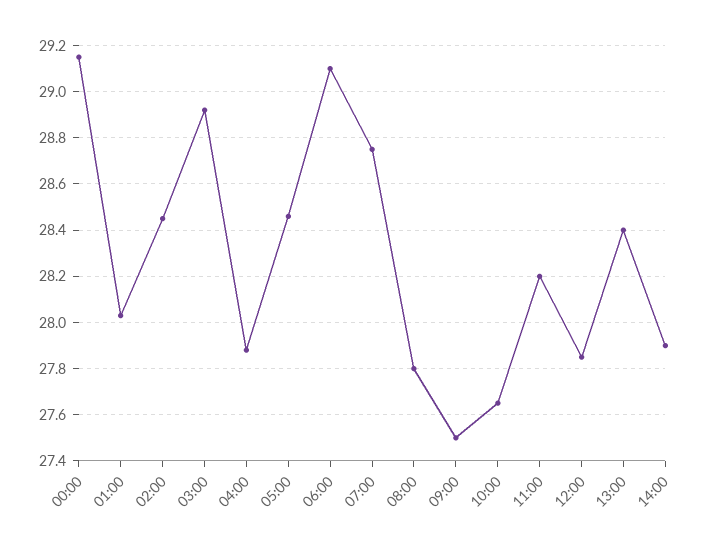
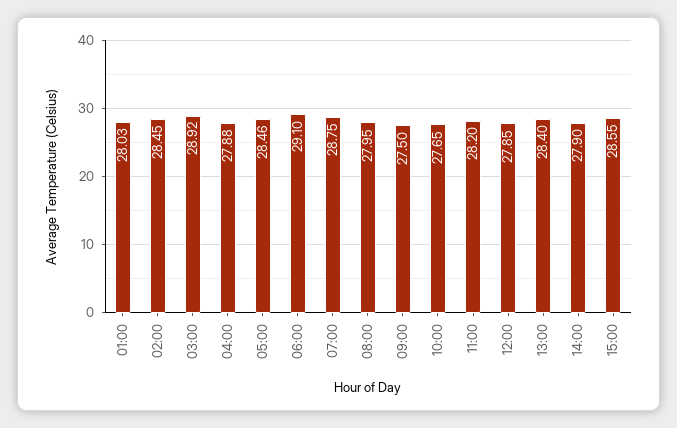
00:00: 29.15 -> none
08:00: 27.8 -> 27.95
15:00: none -> 28.55

